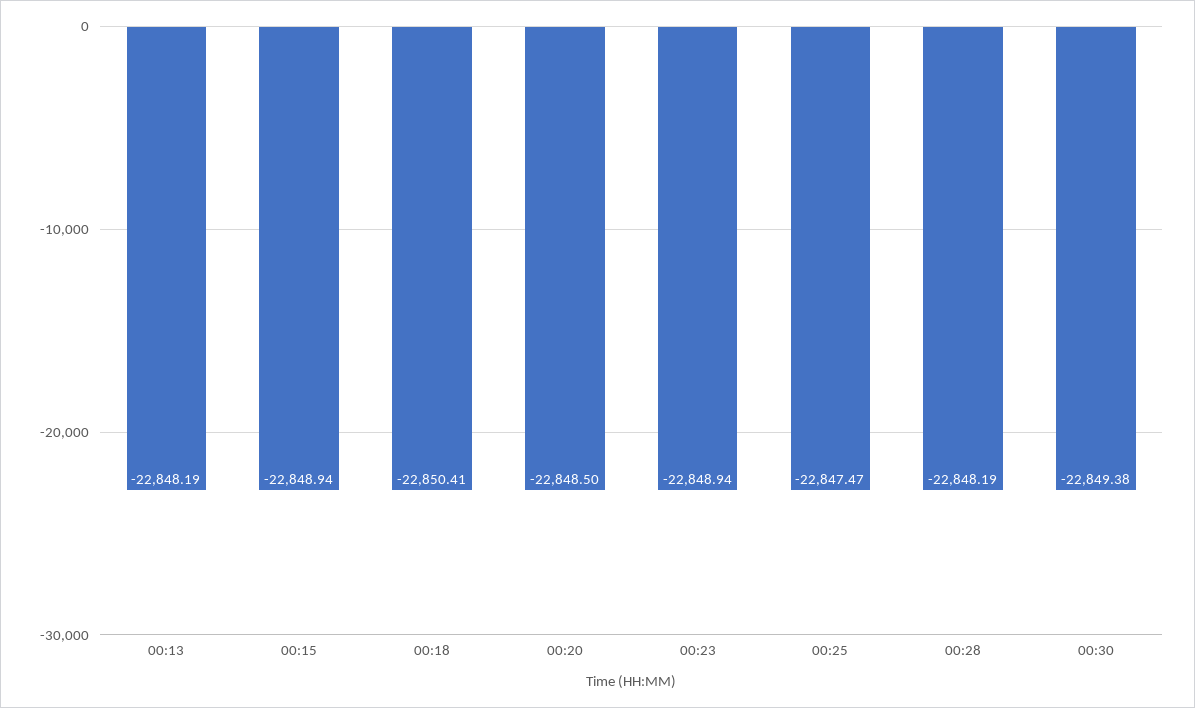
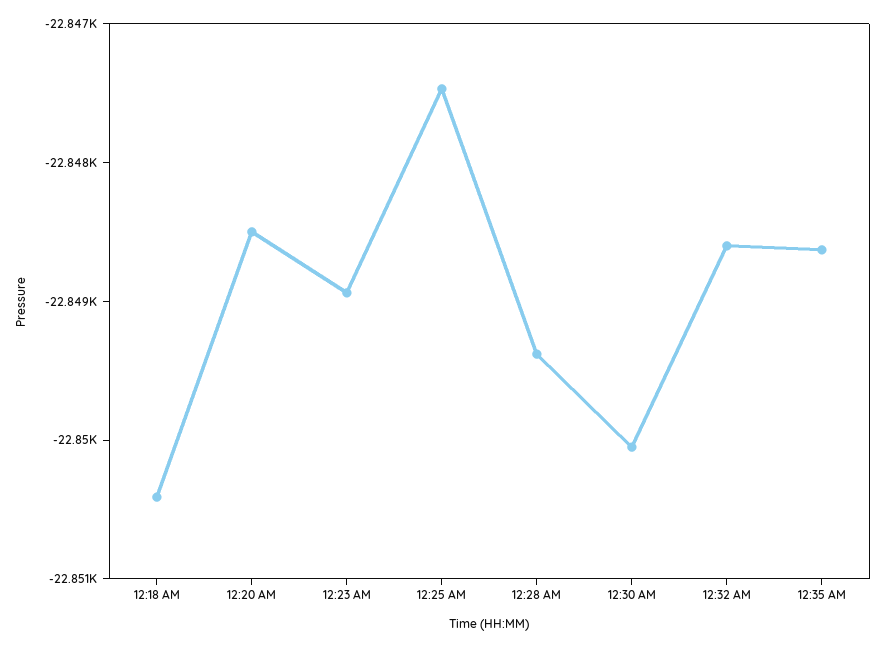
00:13: -22848.19 -> none
00:15: -22848.94 -> none
00:28: -22848.19 -> -22849.4
00:30: -22849.38 -> -22850
12:32 AM: none -> -22848.6
12:35 AM: none -> -22848.6

